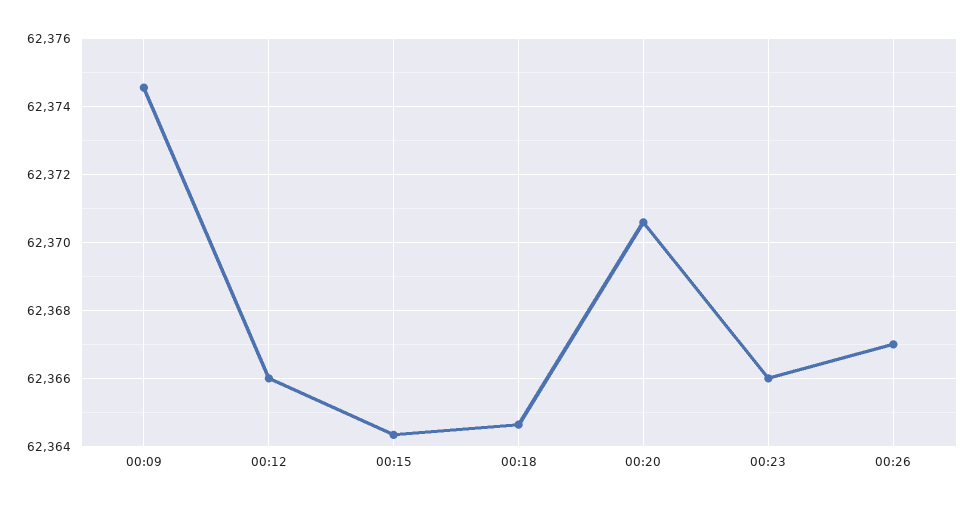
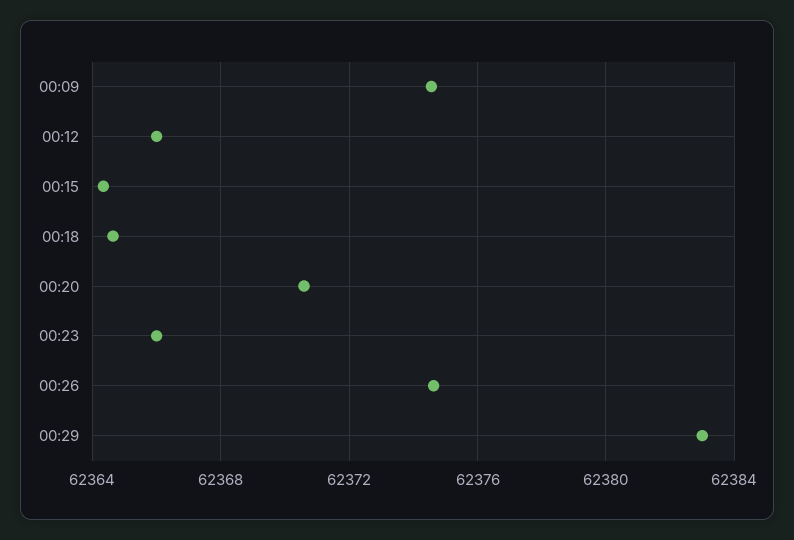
00:26: 62367 -> 62374.5
00:29: none -> 62383

